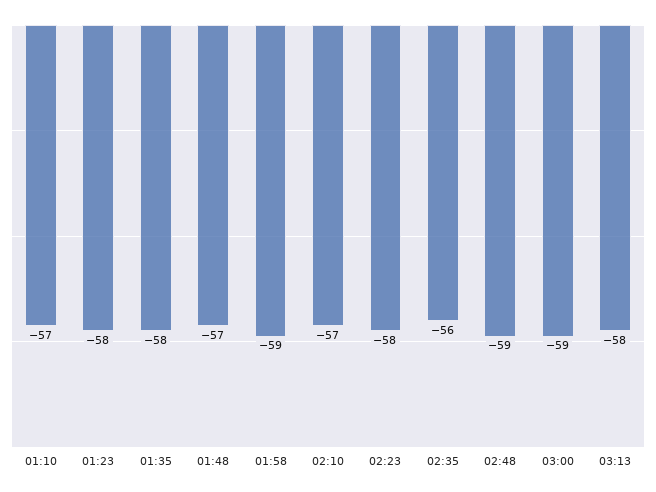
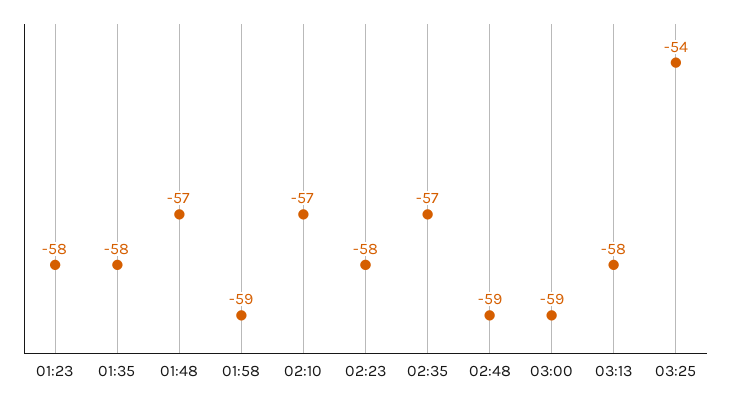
01:10: -57 -> none
02:35: -56 -> -57
03:25: none -> -54

